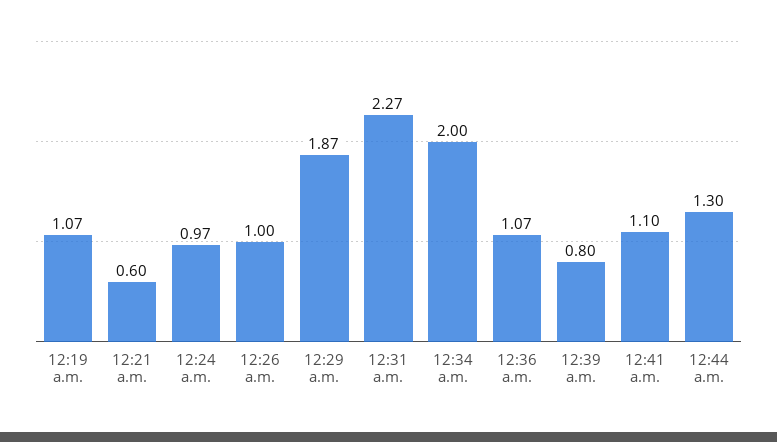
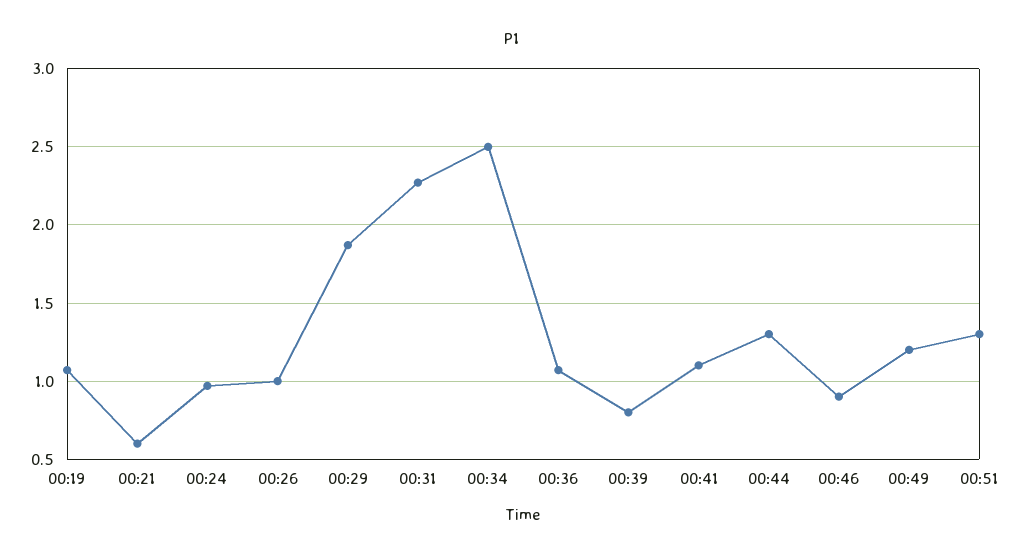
12:34 a.m.: 2 -> 2.5
00:46: none -> 0.9
00:49: none -> 1.2
00:51: none -> 1.3

